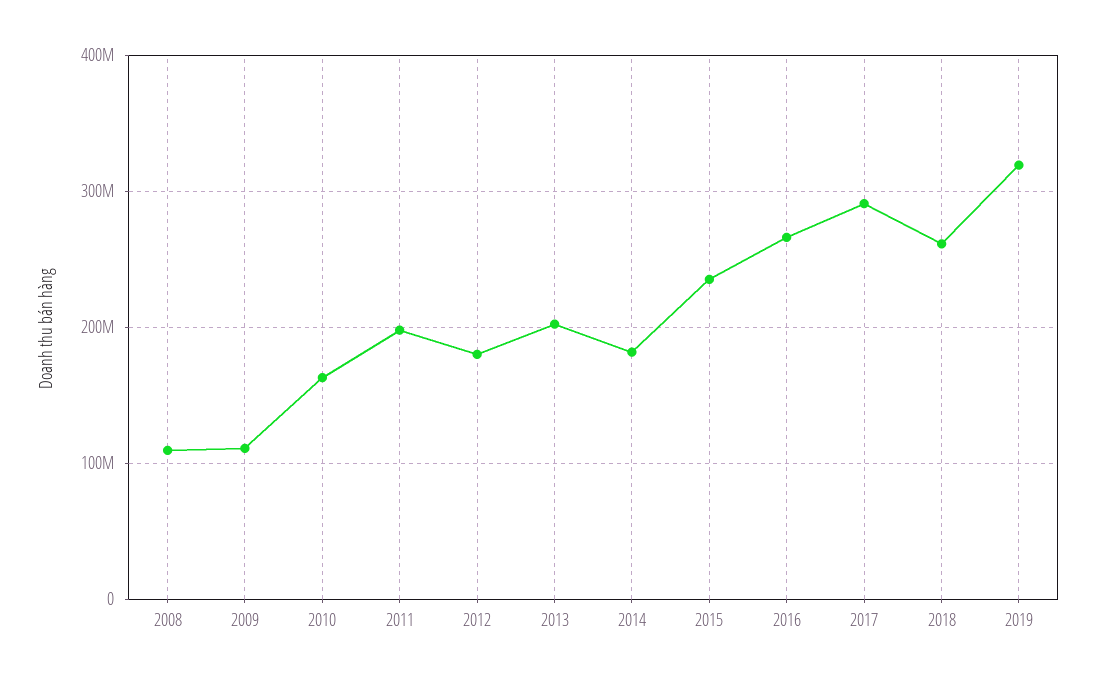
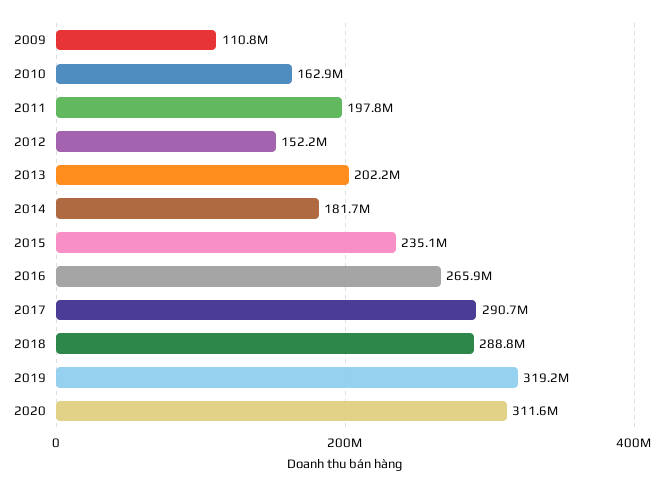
2008: 110000000 -> none
2012: 180000000 -> 152200000
2018: 260000000 -> 288800000
2020: none -> 311600000

